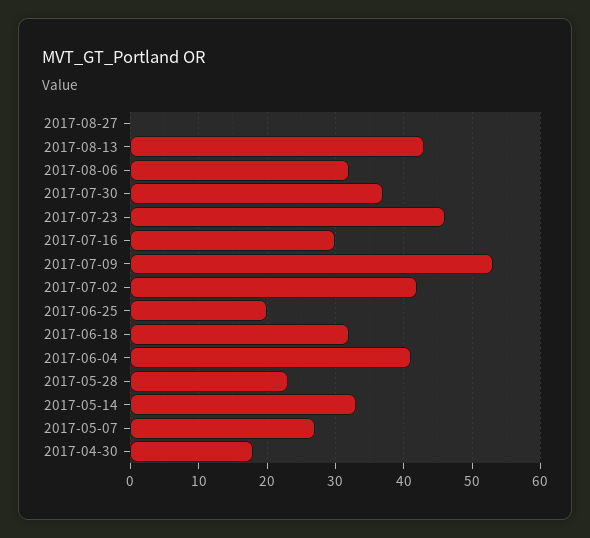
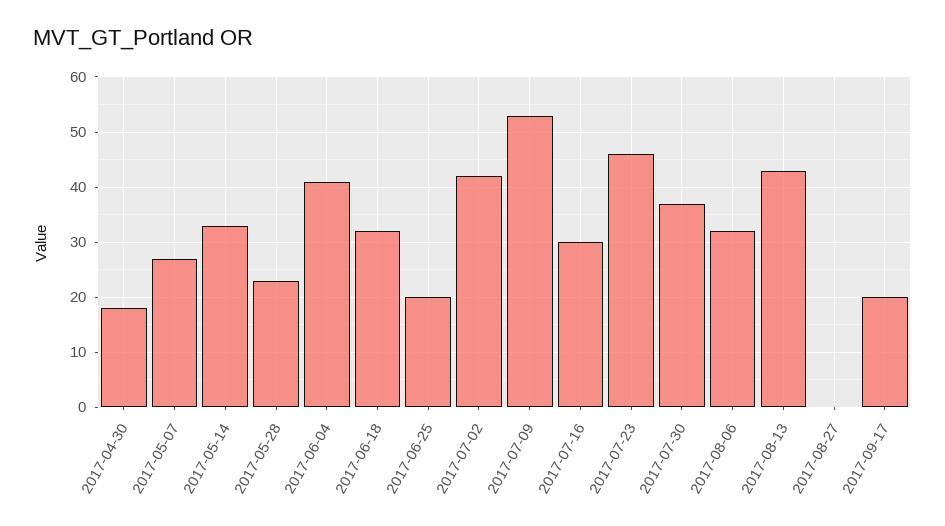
2017-09-17: none -> 20

